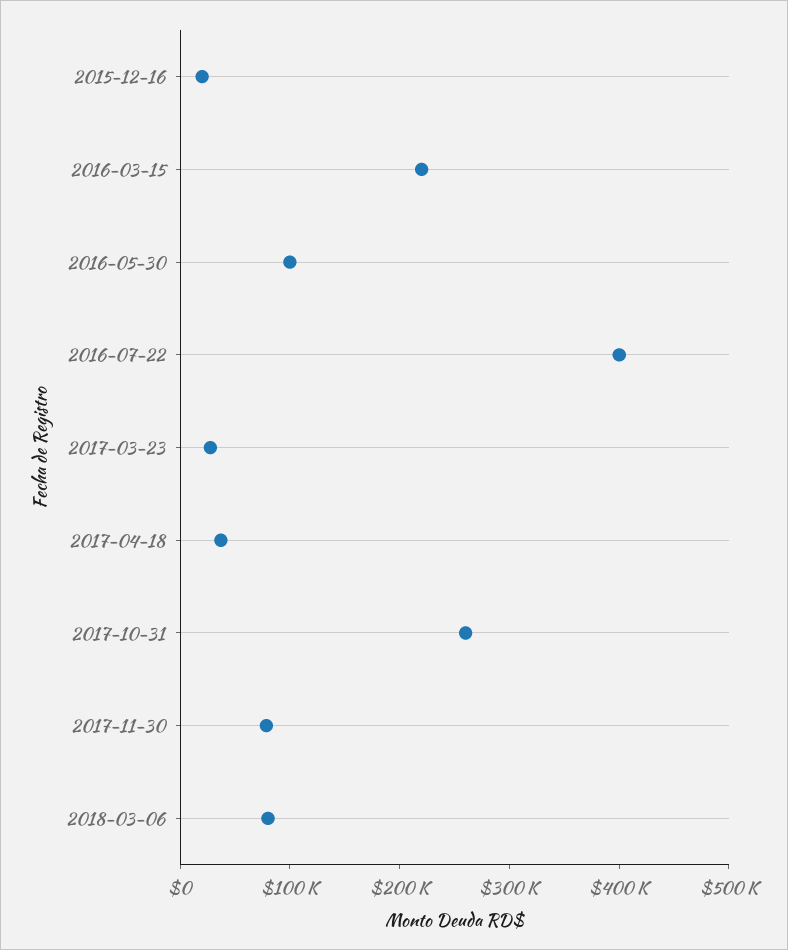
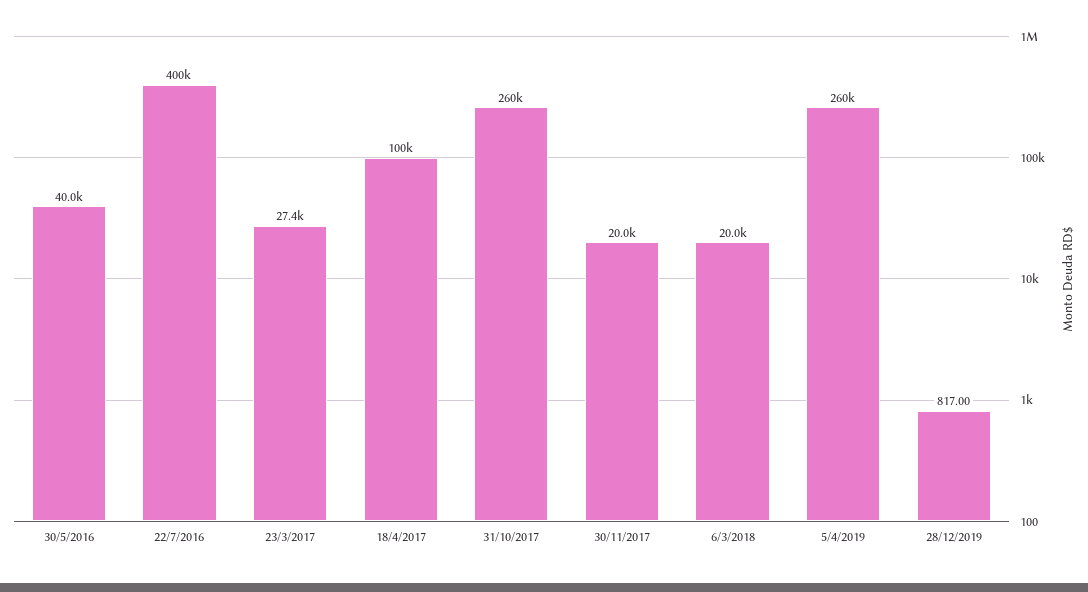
2015-12-16: 20000 -> none
2016-03-15: 220000 -> none
2016-05-30: 100000 -> 40000
2017-04-18: 40000 -> 100000
2017-11-30: 80000 -> 20000
2018-03-06: 80000 -> 20000
5/4/2019: none -> 260000
28/12/2019: none -> 817

